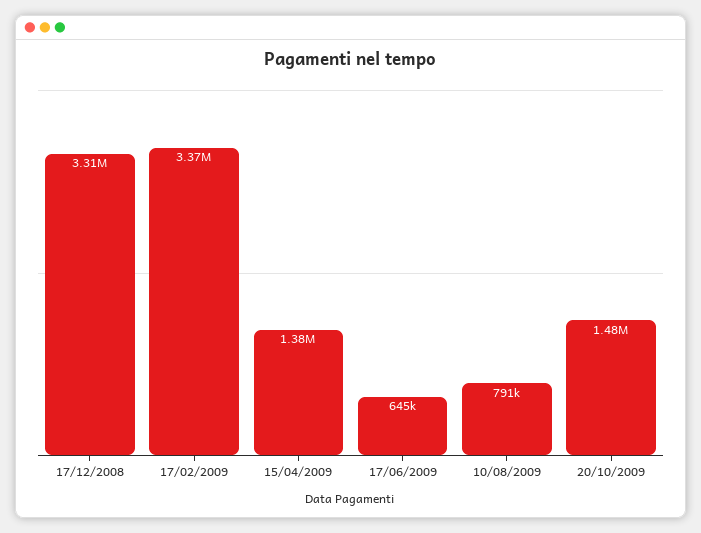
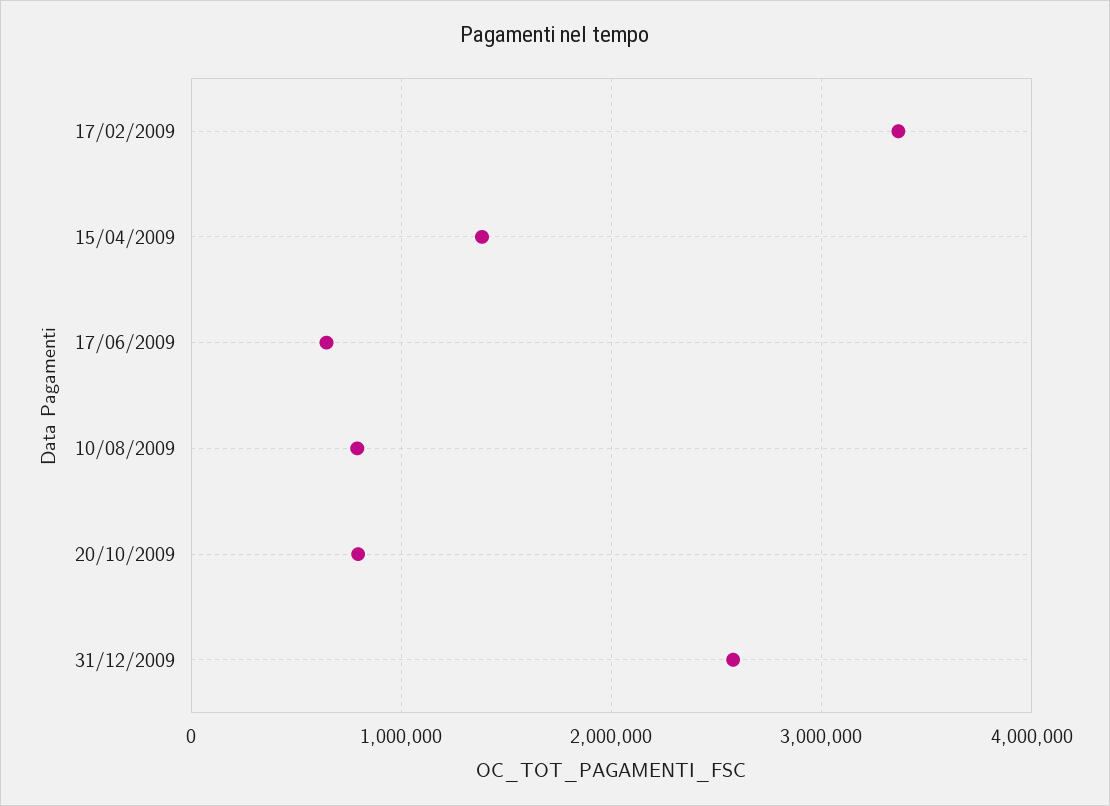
17/12/2008: 3310000 -> none
20/10/2009: 1480000 -> 800000
31/12/2009: none -> 2600000

